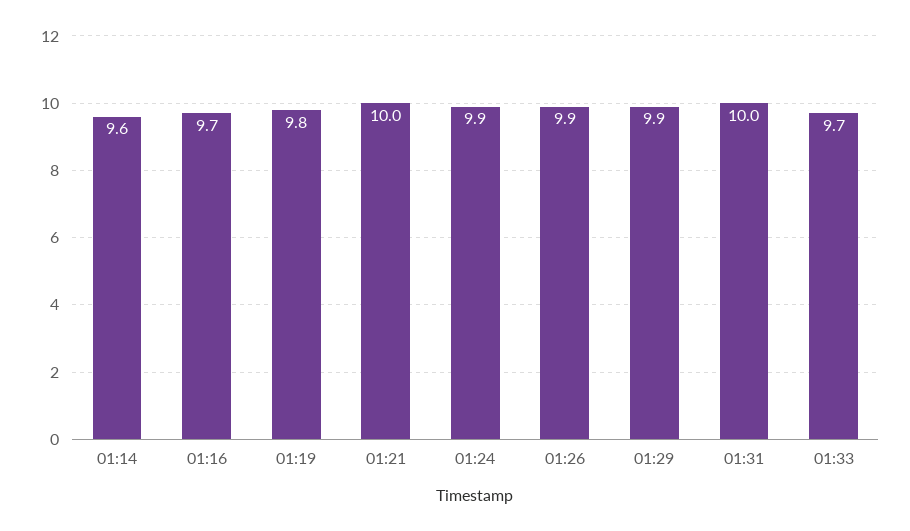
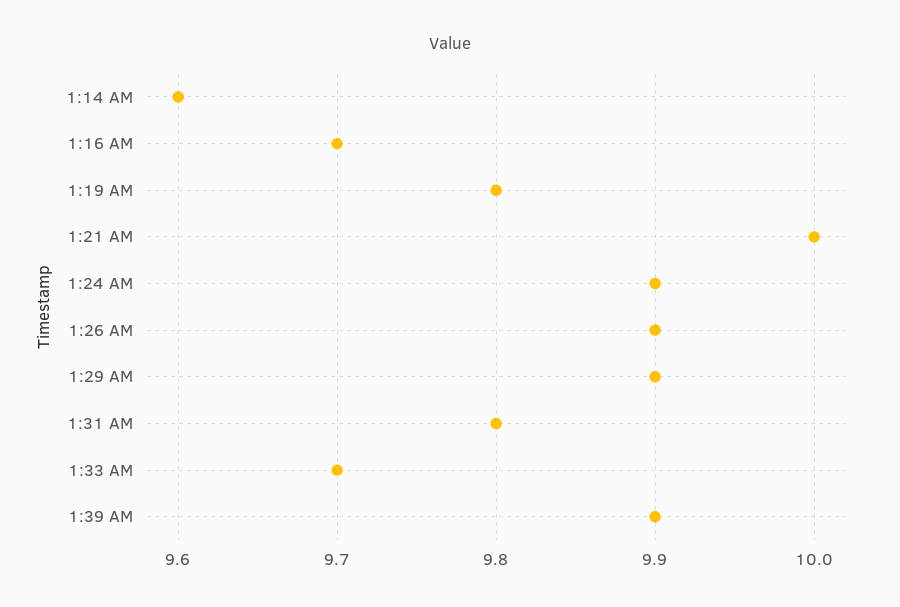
01:31: 10 -> 9.8
1:39 AM: none -> 9.9

